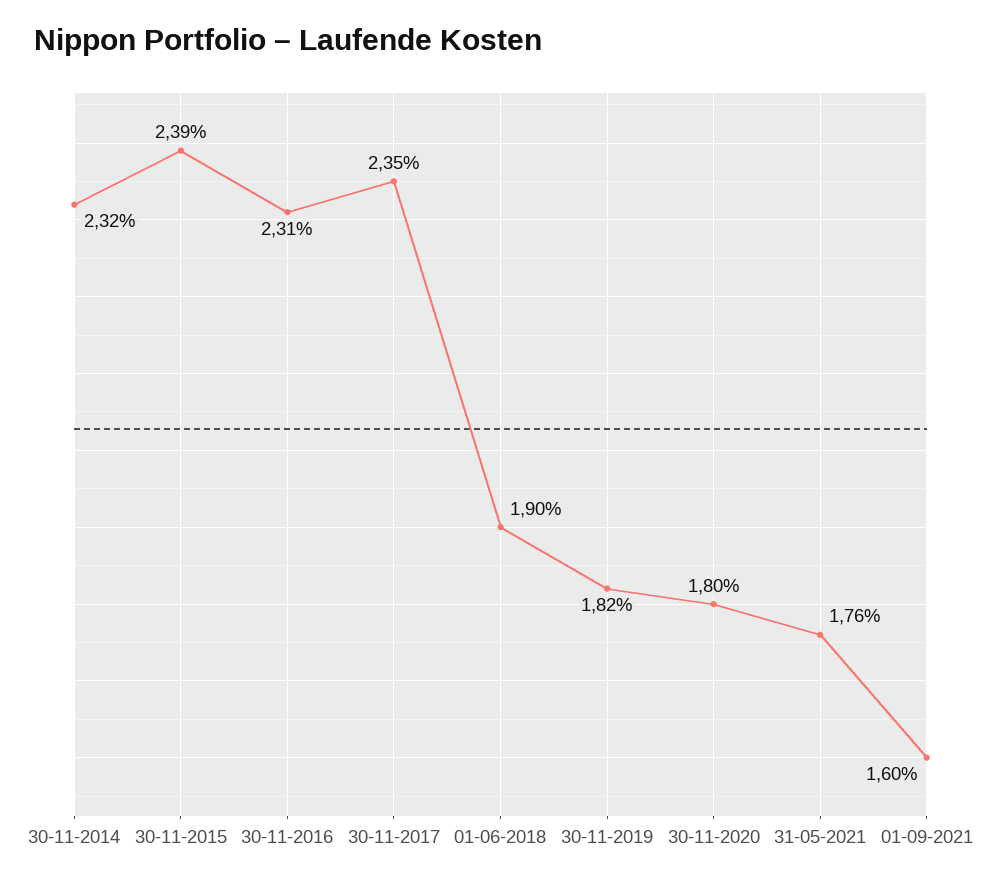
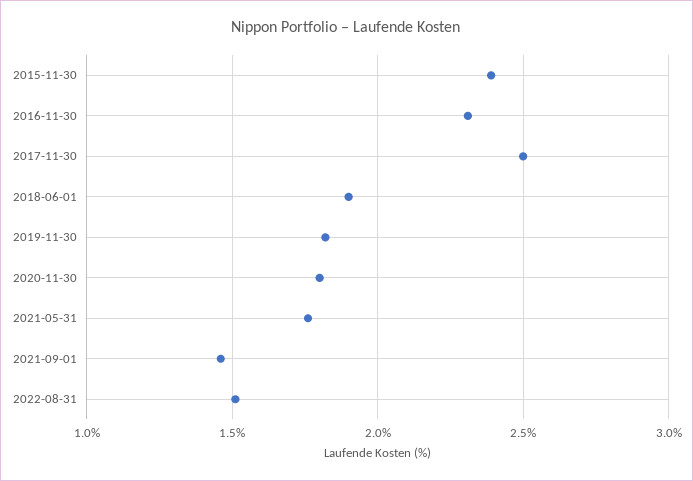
30-11-2014: 2.32 -> none
30-11-2017: 2.35 -> 2.5
01-09-2021: 1.6 -> 1.45
2022-08-31: none -> 1.5

